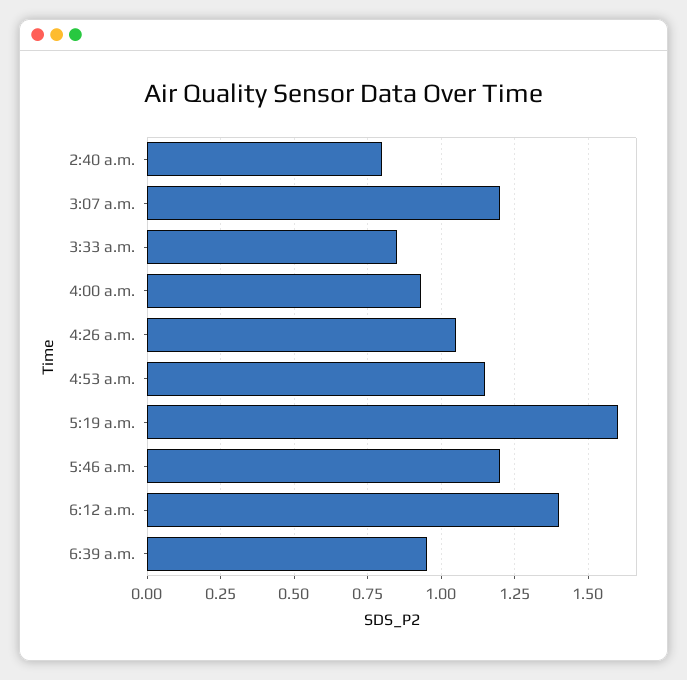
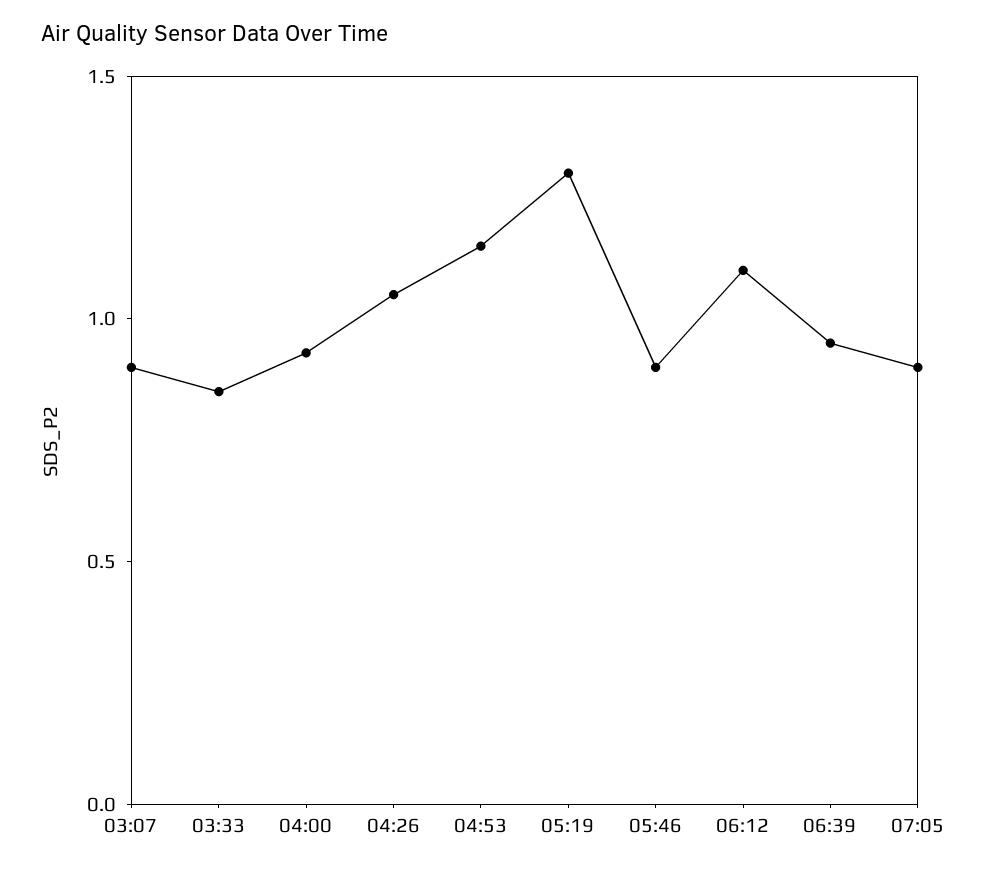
2:40 a.m.: 0.8 -> none
3:07 a.m.: 1.2 -> 0.9
5:19 a.m.: 1.6 -> 1.3
5:46 a.m.: 1.2 -> 0.9
6:12 a.m.: 1.4 -> 1.1
07:05: none -> 0.9

